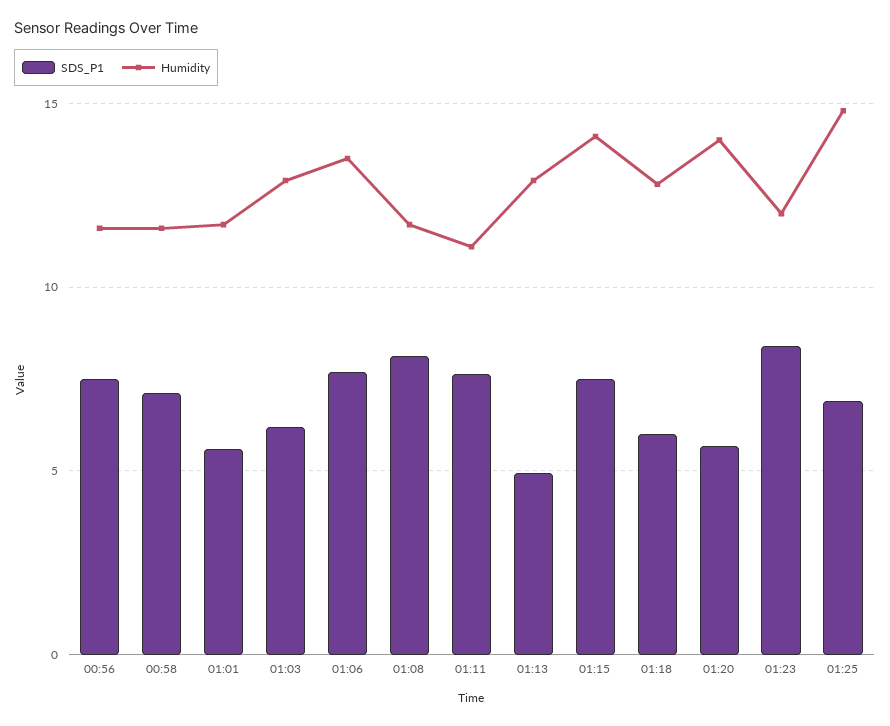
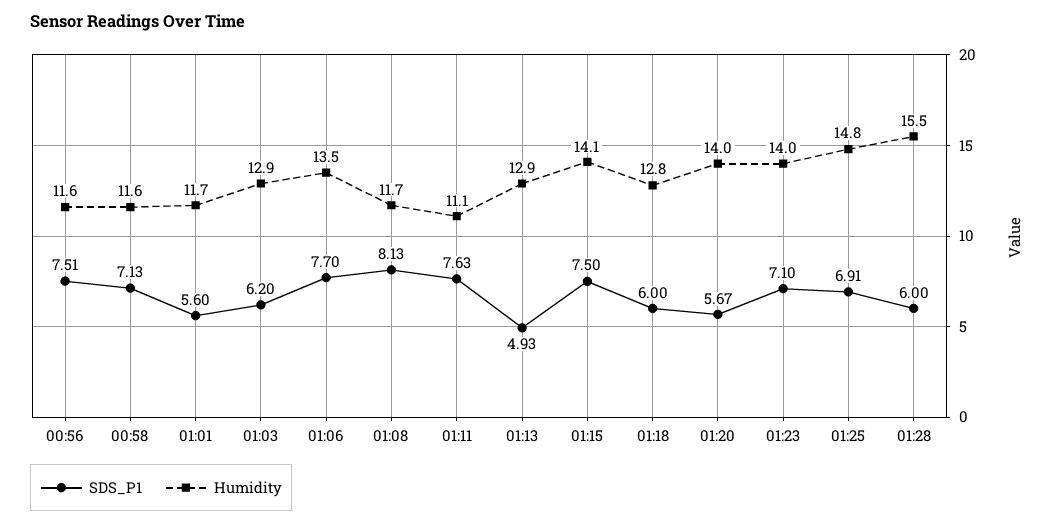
SDS_P1, 01:23: 8.5 -> 7.1
Humidity, 01:23: 12 -> 14
SDS_P1, 01:28: none -> 6
Humidity, 01:28: none -> 15.5

